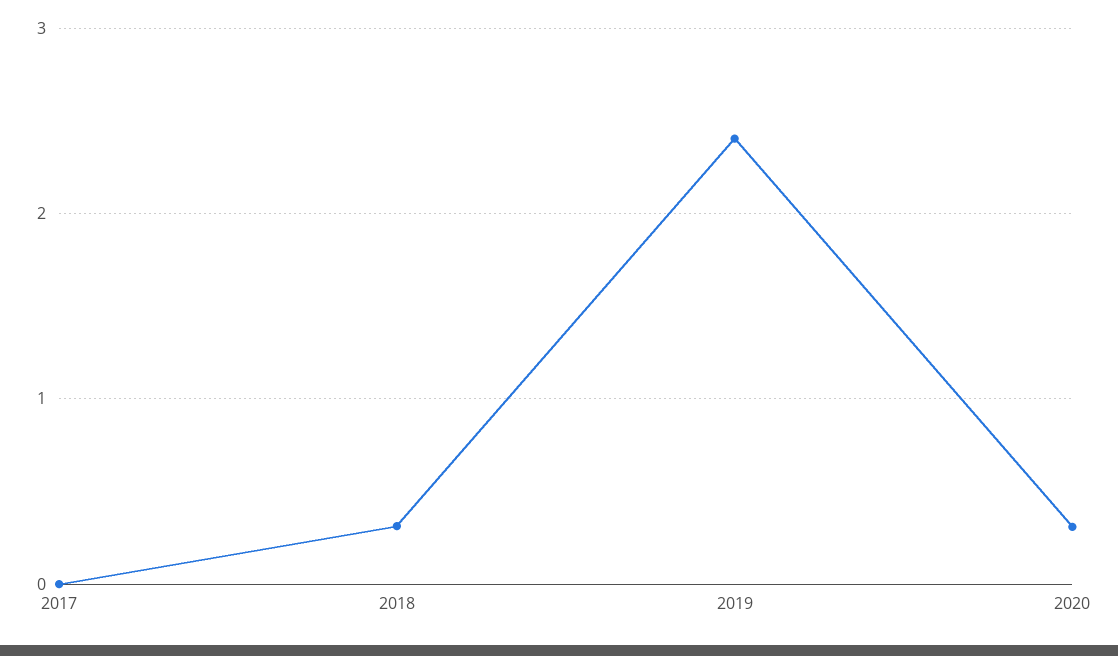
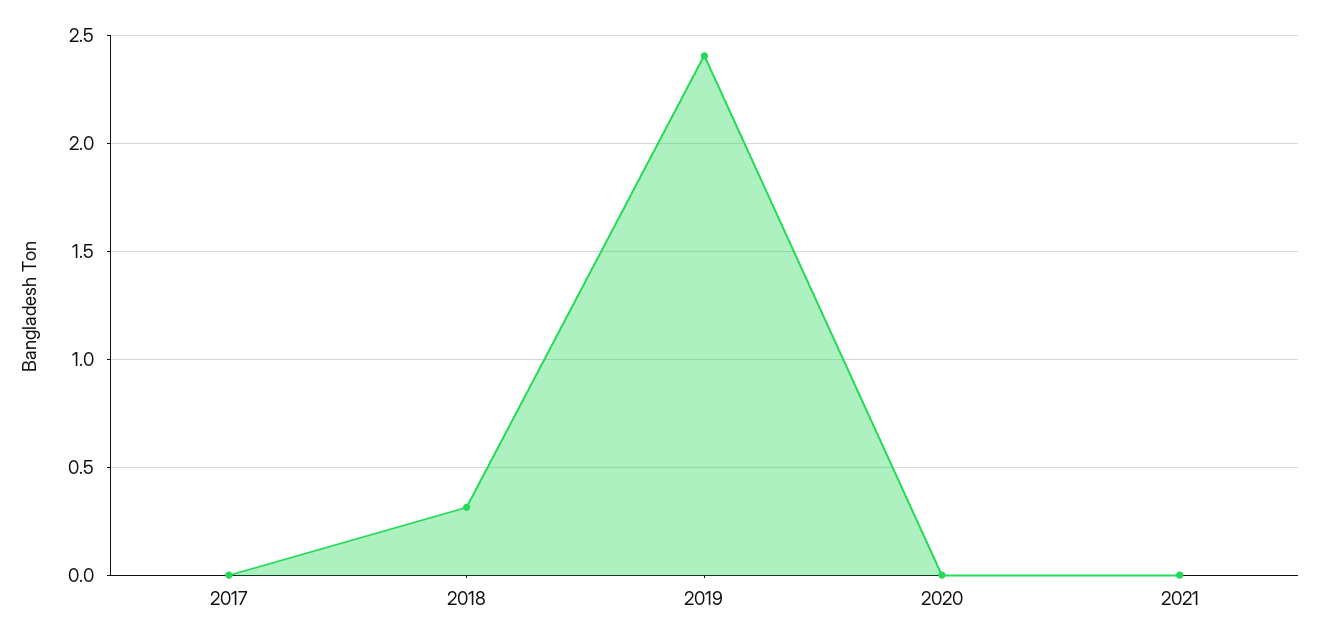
2020: 0.3 -> 0
2021: none -> 0

